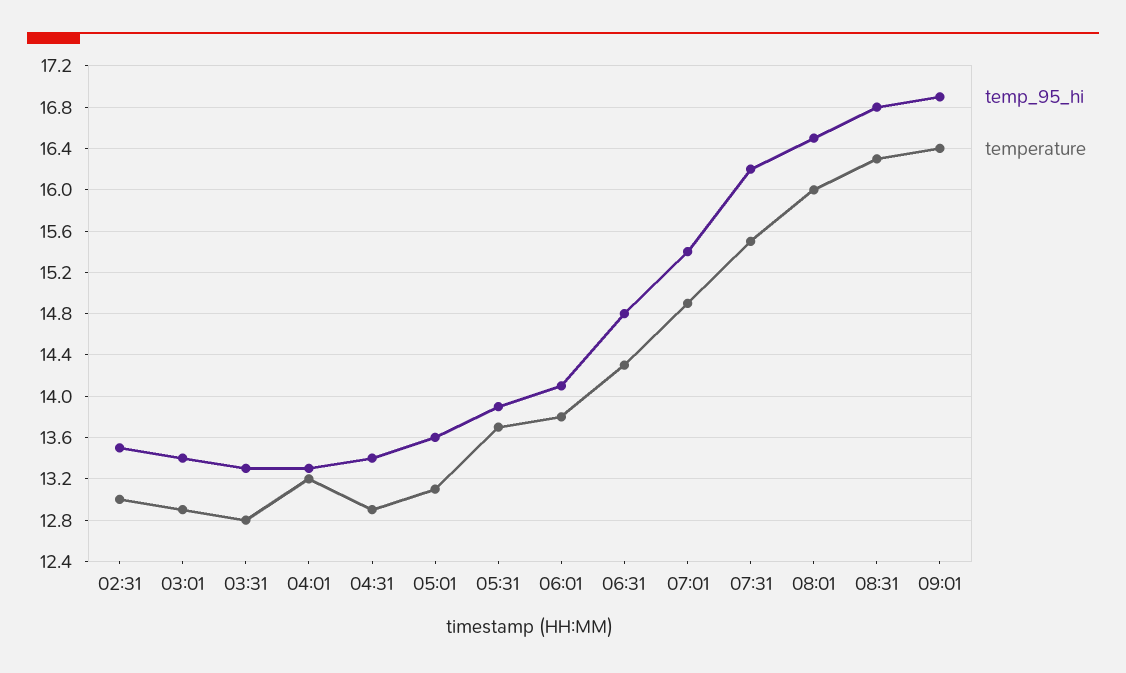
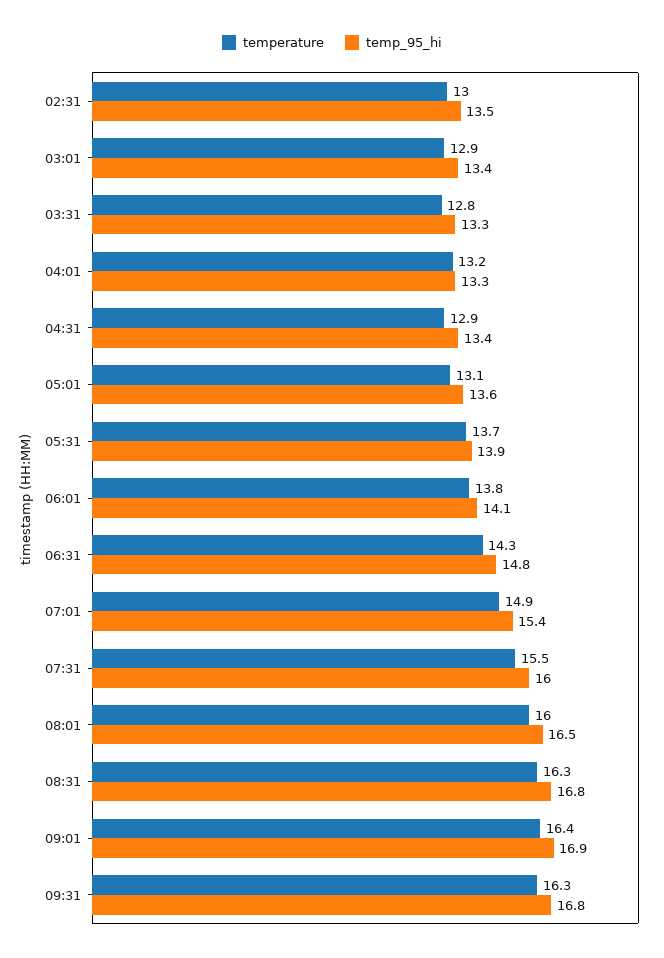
temp_95_hi, 07:31: 16.2 -> 16
temperature, 09:31: none -> 16.3
temp_95_hi, 09:31: none -> 16.8

